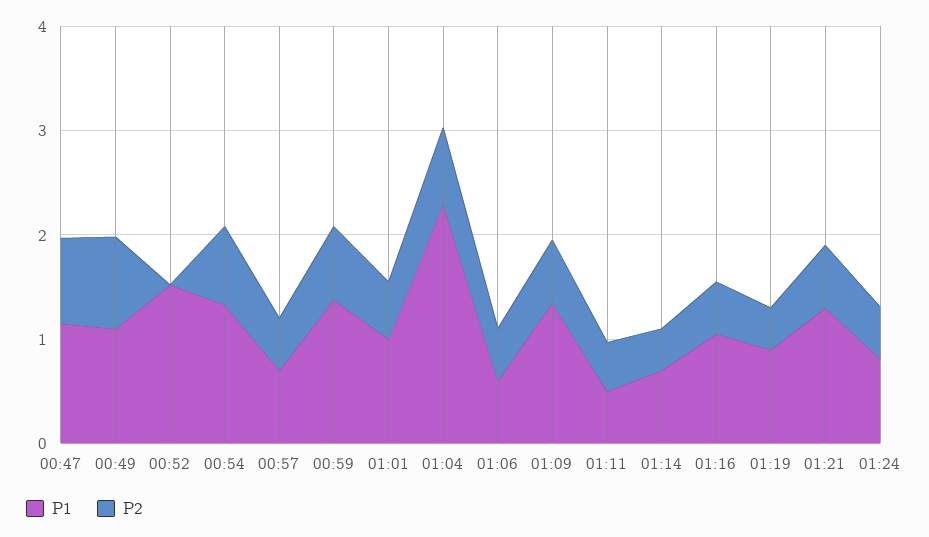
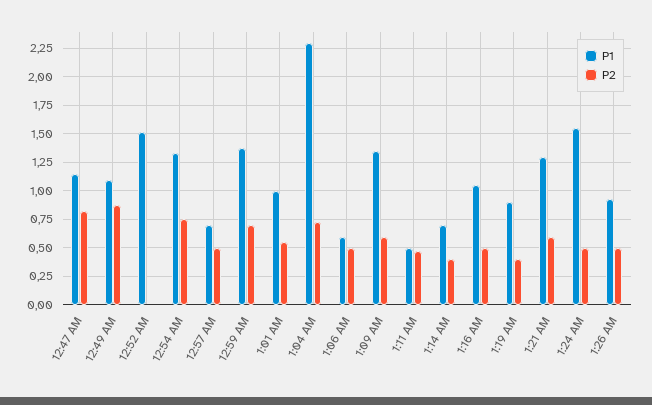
P1, 01:24: 0.8 -> 1.5
P1, 1:26 AM: none -> 1
P2, 1:26 AM: none -> 0.5

